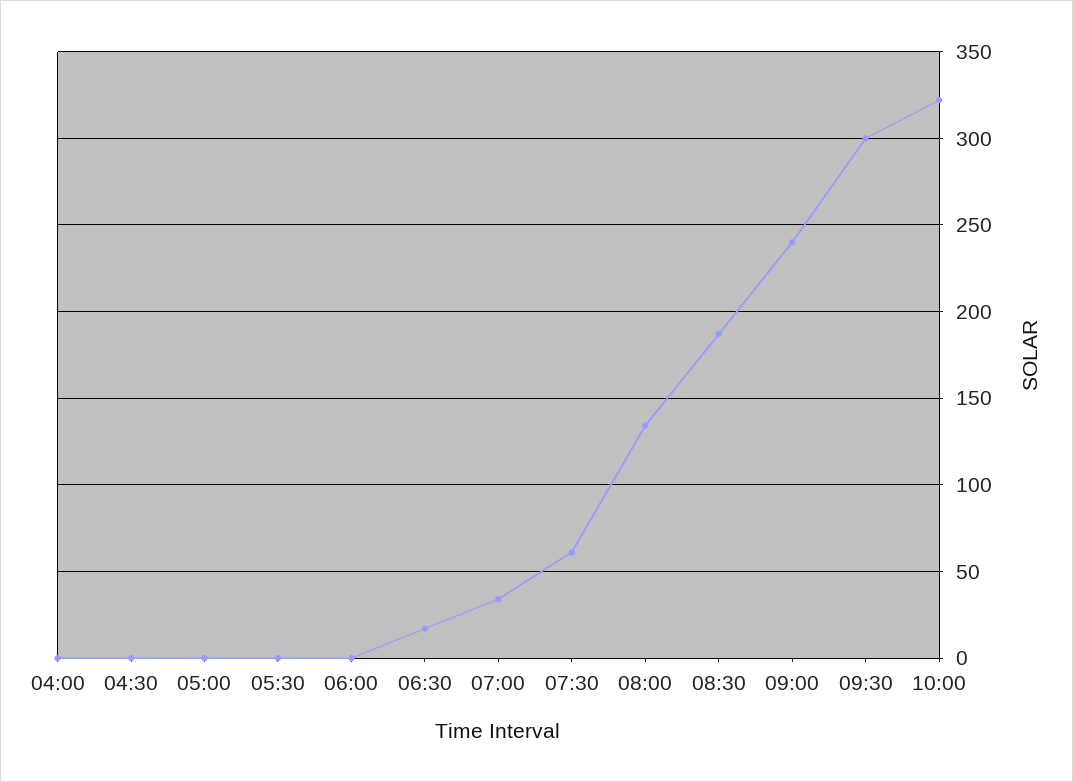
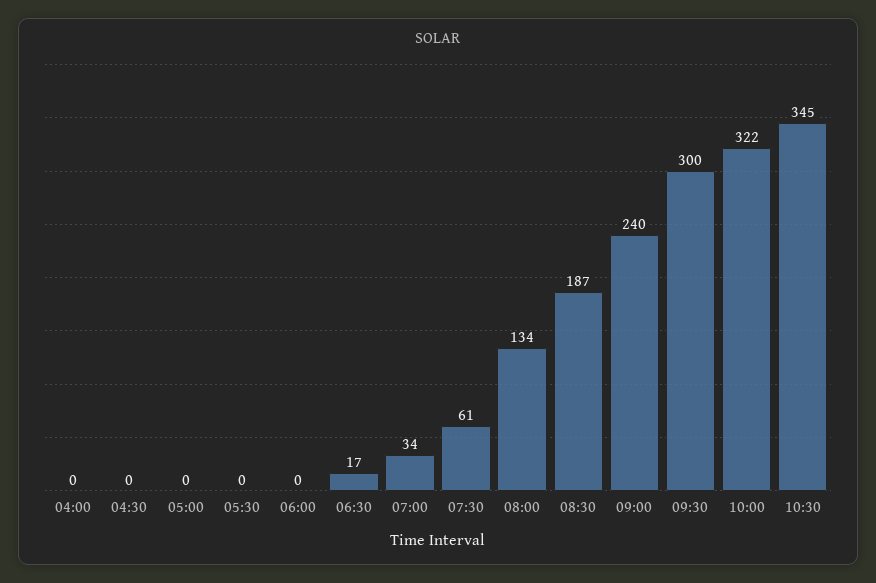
10:30: none -> 345

